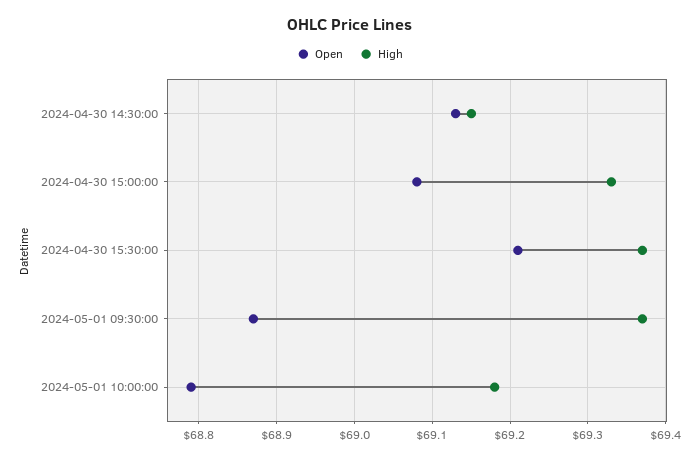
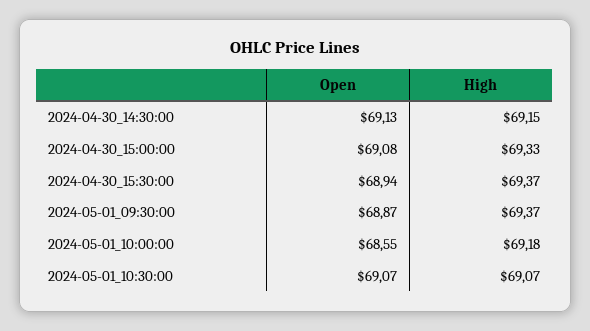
Open, 2024-04-30 15:30:00: 69.21 -> 68.94
Open, 2024-05-01 10:00:00: 68.79 -> 68.55
Open, 2024-05-01_10:30:00: none -> 69.07
High, 2024-05-01_10:30:00: none -> 69.07

